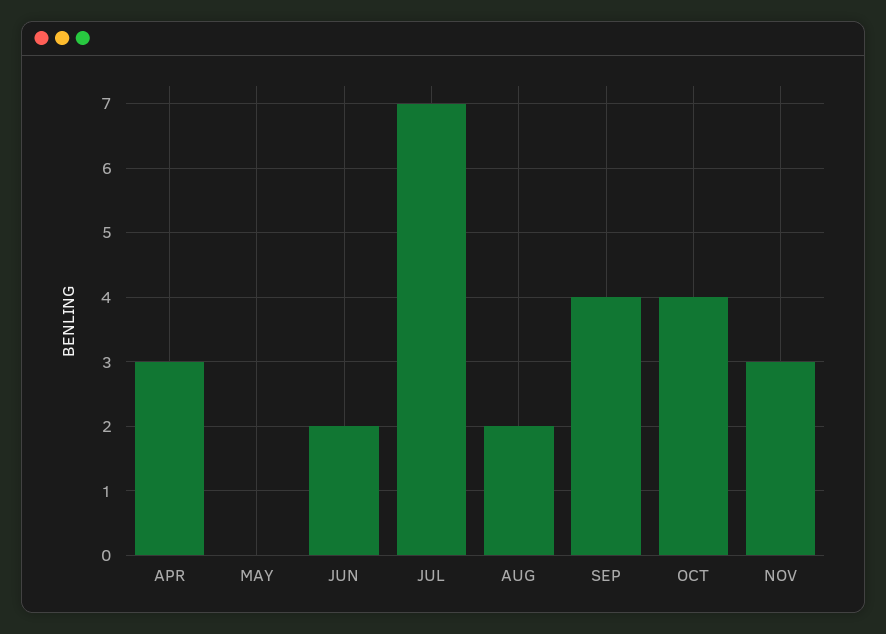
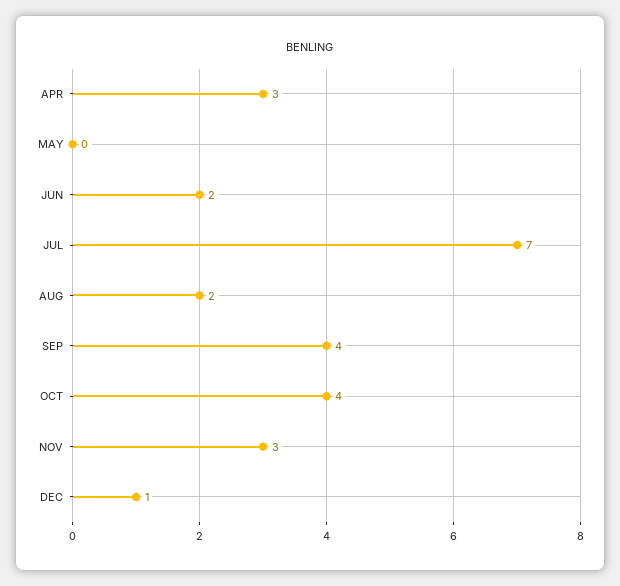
DEC: none -> 1

